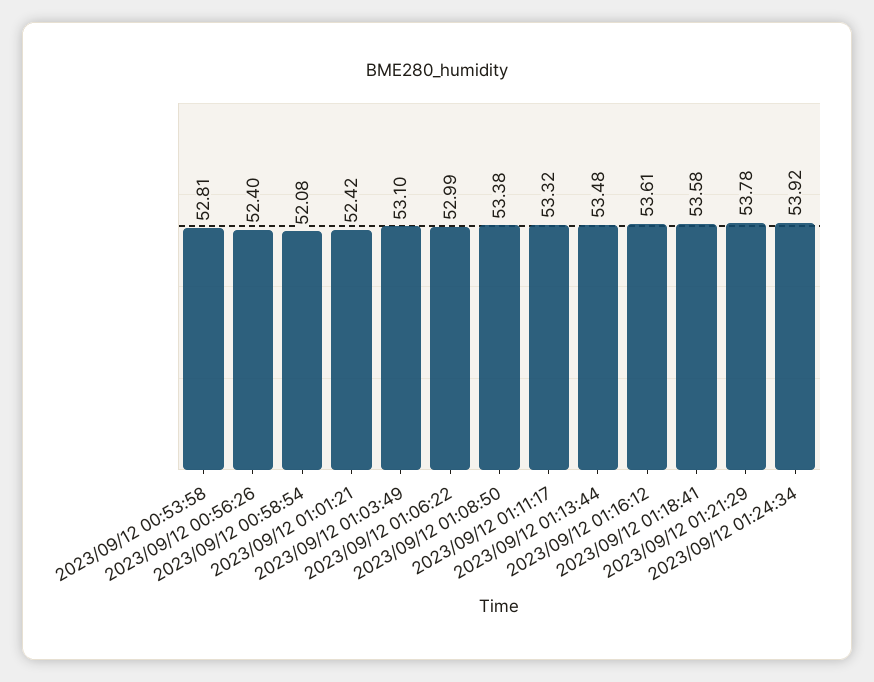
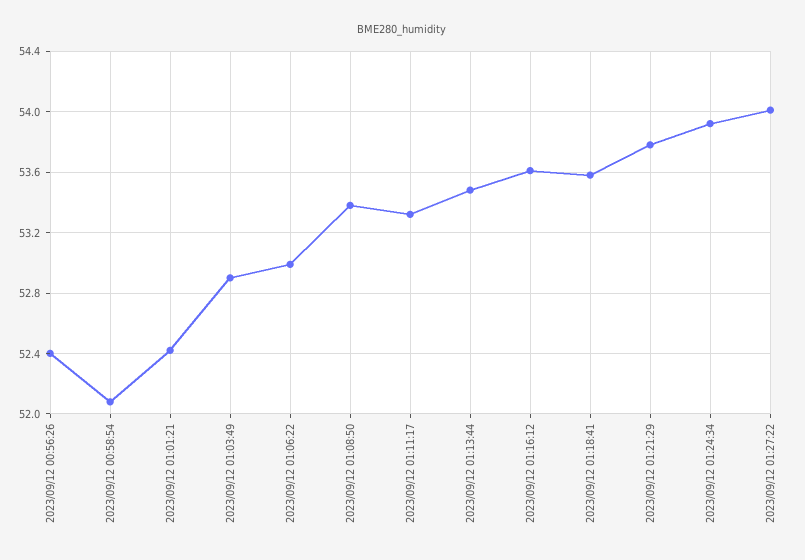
2023/09/12 00:53:58: 52.81 -> none
2023/09/12 01:03:49: 53.1 -> 52.9
2023/09/12 01:27:22: none -> 54

